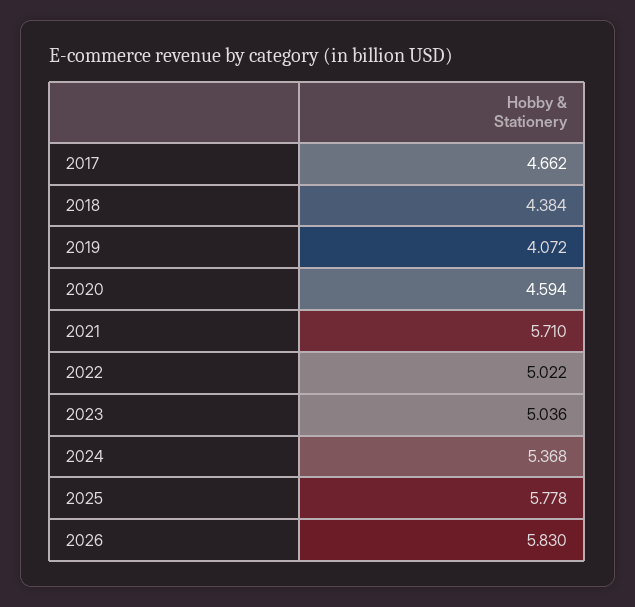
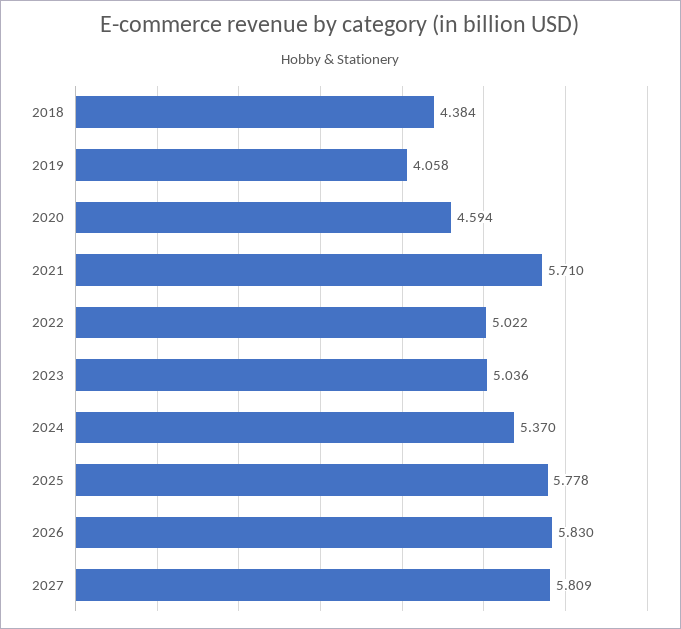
2017: 4.662 -> none
2019: 4.072 -> 4.058
2024: 5.368 -> 5.37
2027: none -> 5.809

